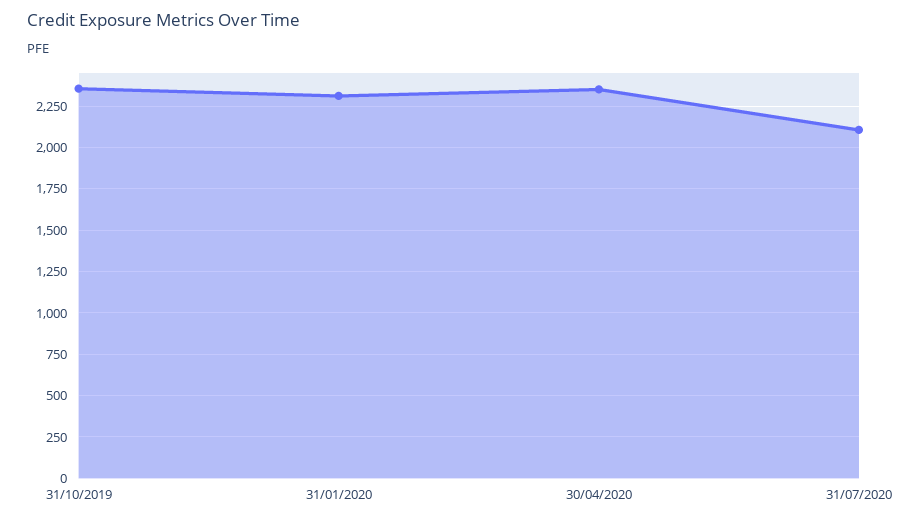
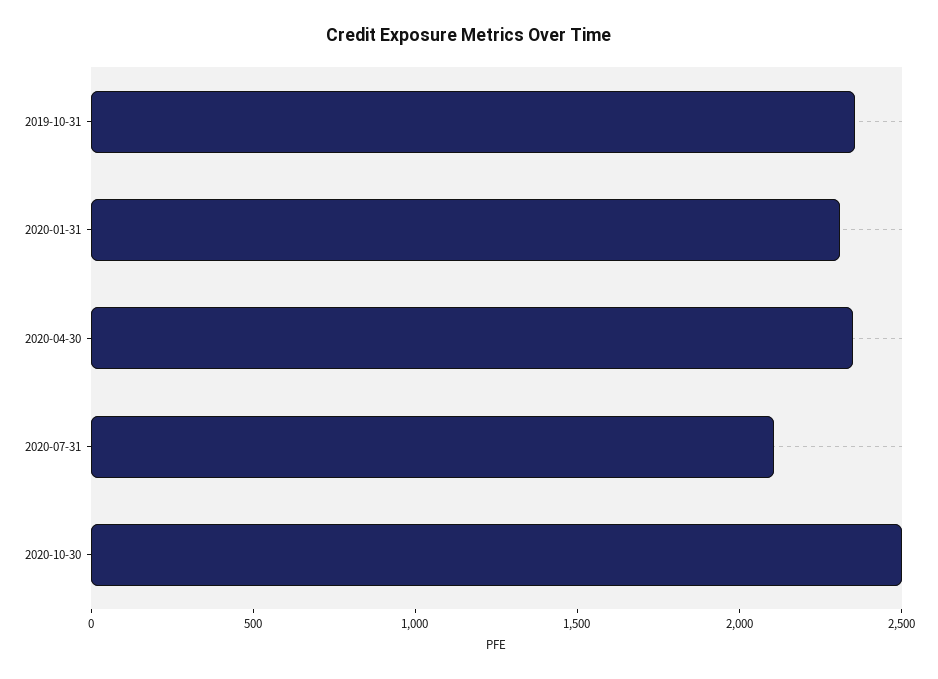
2020-10-30: none -> 2500

